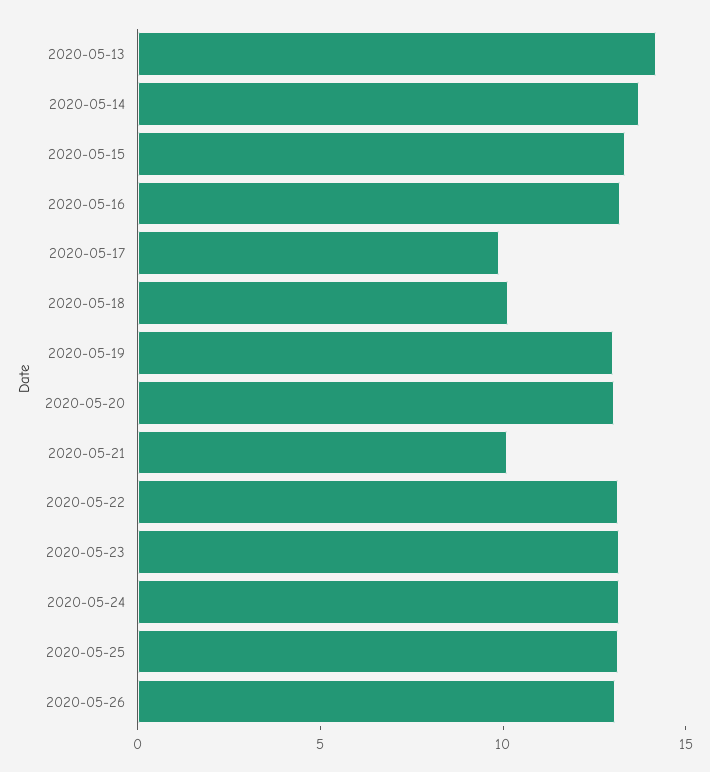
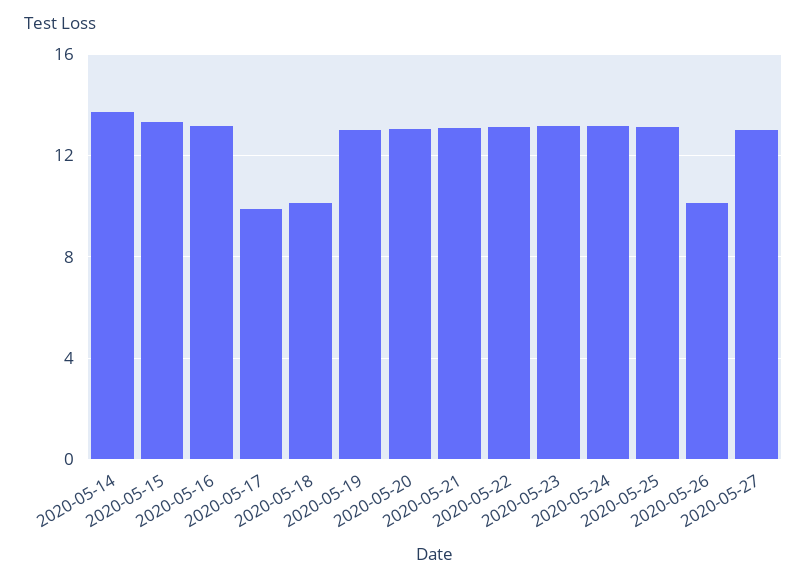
2020-05-13: 14 -> none
2020-05-21: 10 -> 13
2020-05-26: 13 -> 10
2020-05-27: none -> 13

